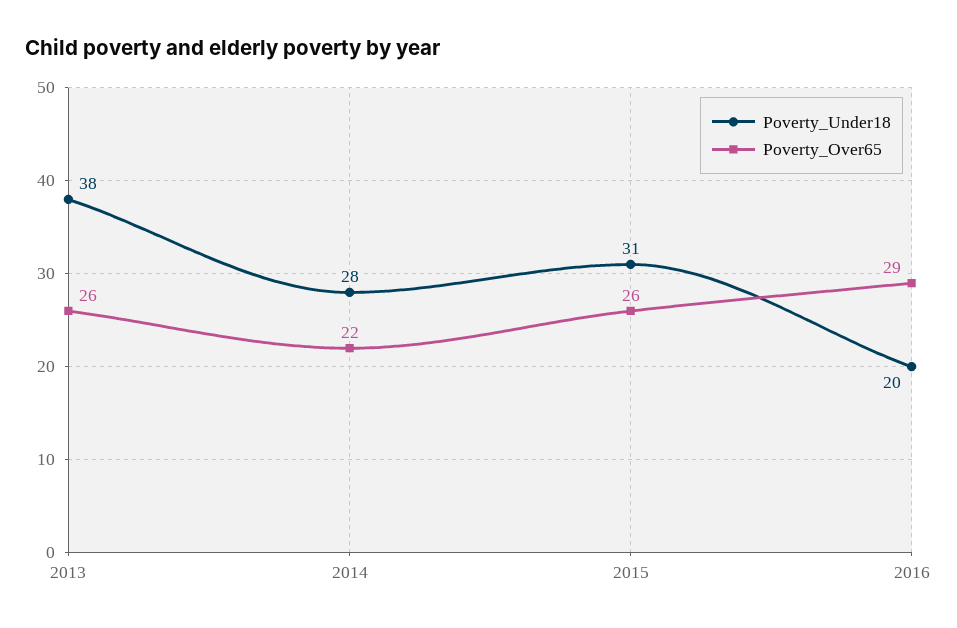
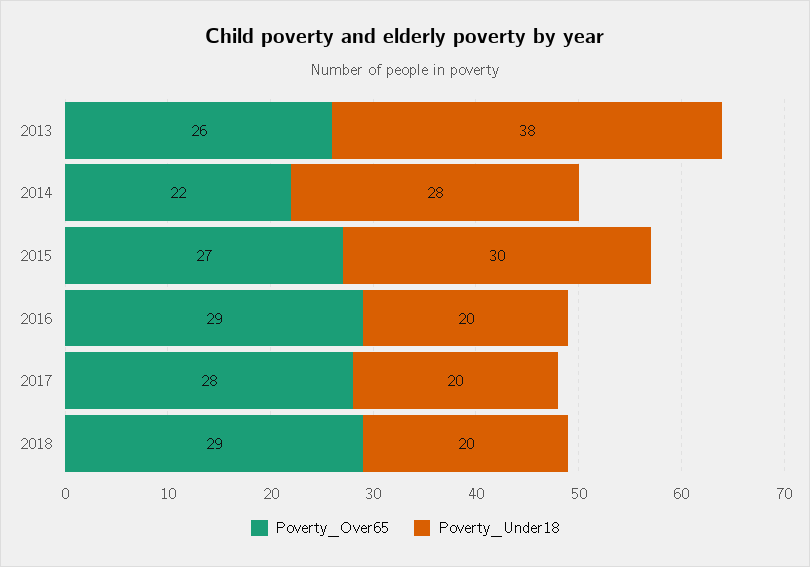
Poverty_Under18, 2015: 31 -> 30
Poverty_Over65, 2015: 26 -> 27
Poverty_Over65, 2017: none -> 28
Poverty_Under18, 2017: none -> 20
Poverty_Over65, 2018: none -> 29
Poverty_Under18, 2018: none -> 20

